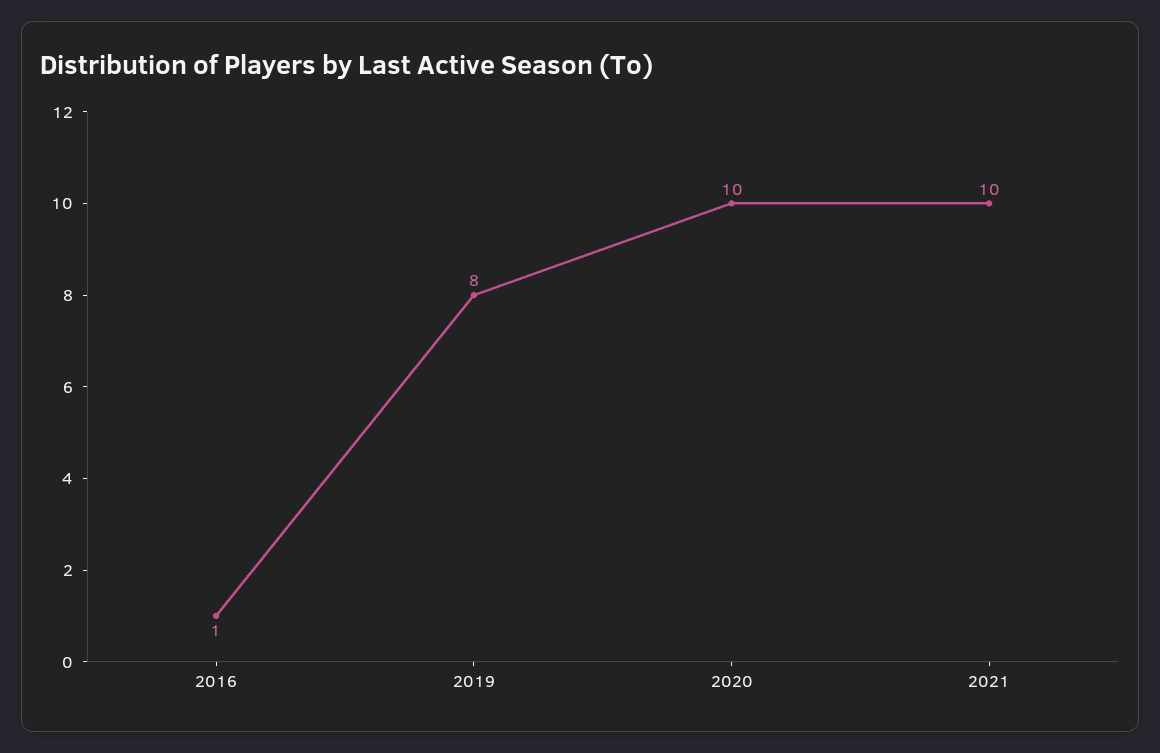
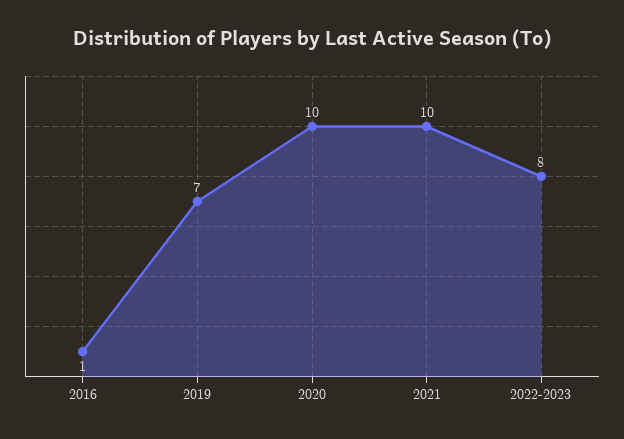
2019: 8 -> 7
2022-2023: none -> 8

